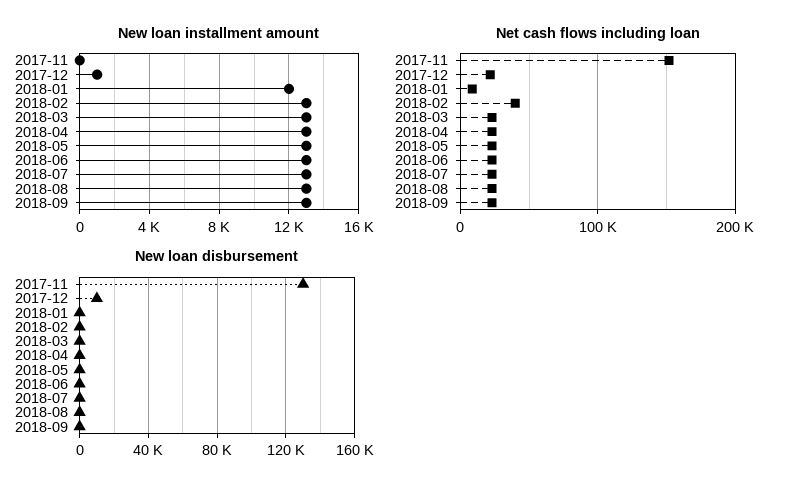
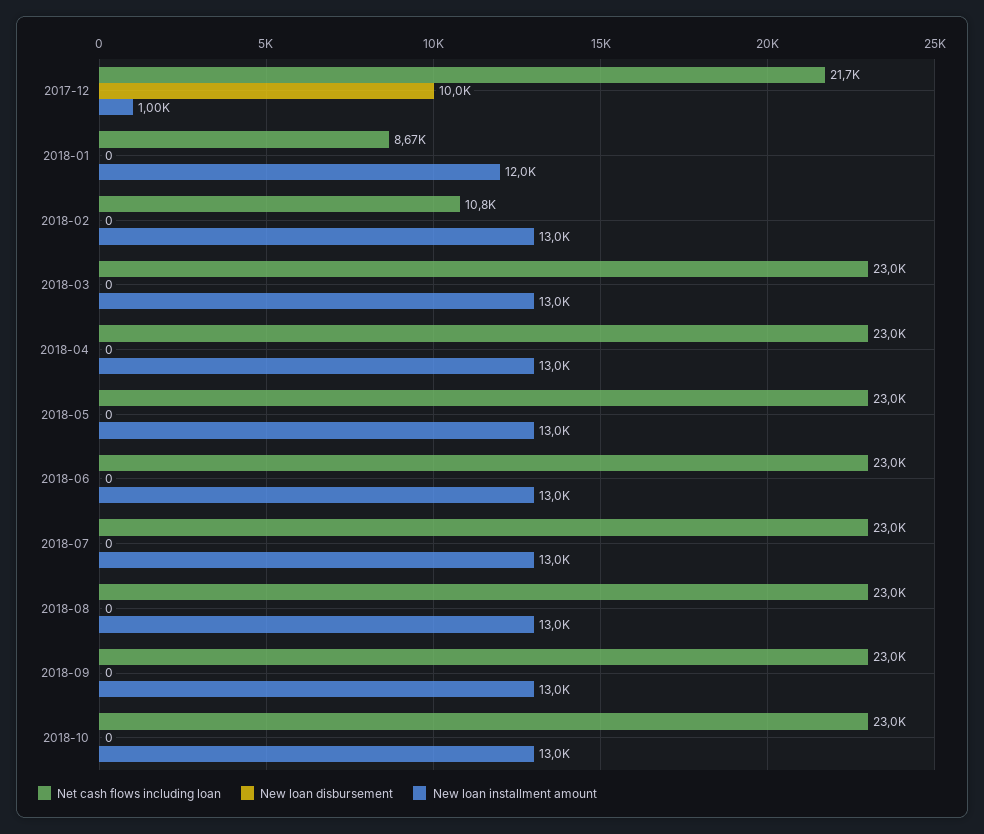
New loan installment amount, 2017-11: 0 -> none
Net cash flows including loan, 2017-11: 150000 -> none
Net cash flows including loan, 2018-02: 40000 -> 10800
New loan disbursement, 2017-11: 130000 -> none
Net cash flows including loan, 2018-10: none -> 23000
New loan disbursement, 2018-10: none -> 0
New loan installment amount, 2018-10: none -> 13000

